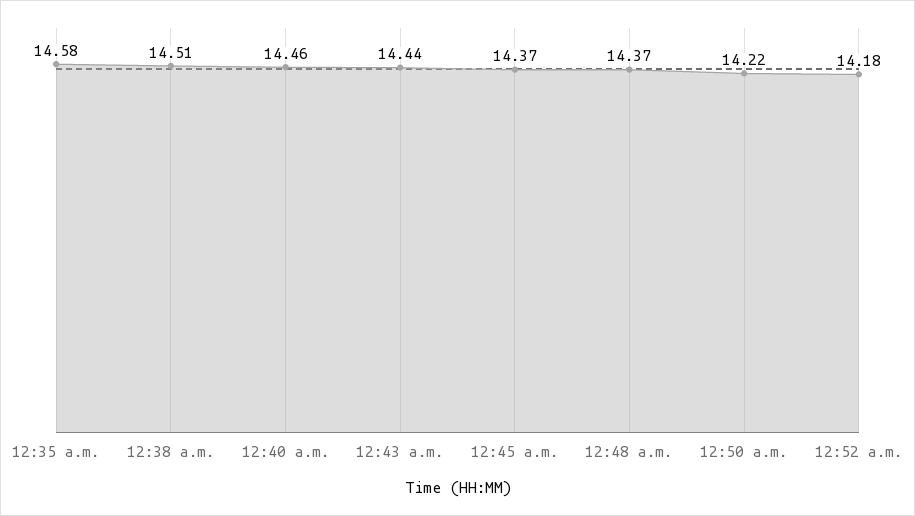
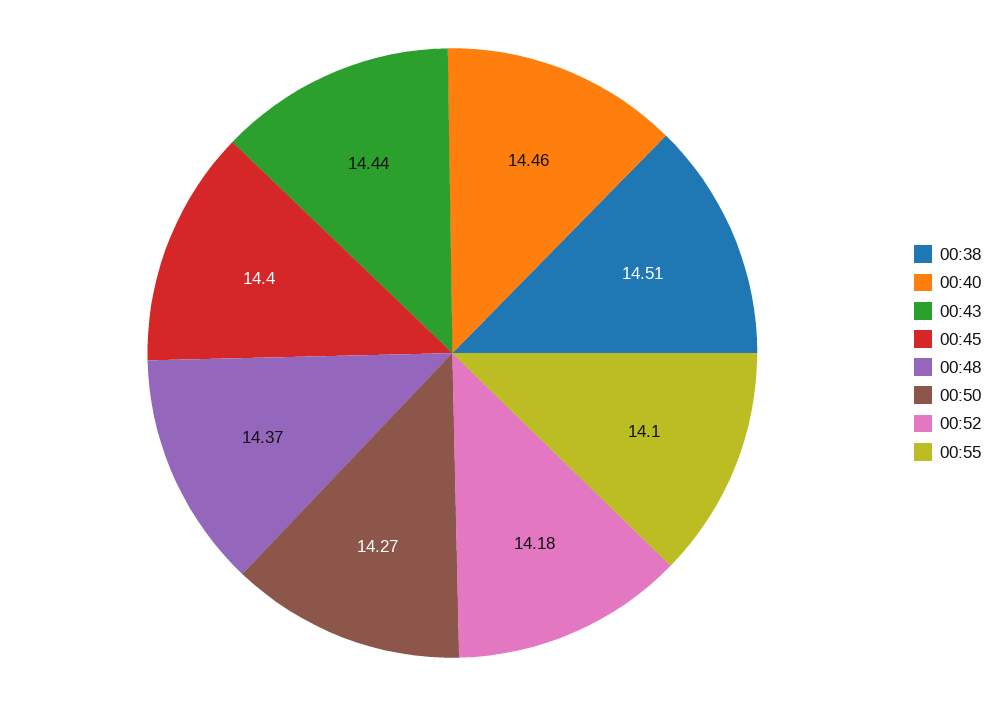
12:35 a.m.: 14.58 -> none
12:45 a.m.: 14.37 -> 14.4
12:50 a.m.: 14.22 -> 14.27
00:55: none -> 14.1

